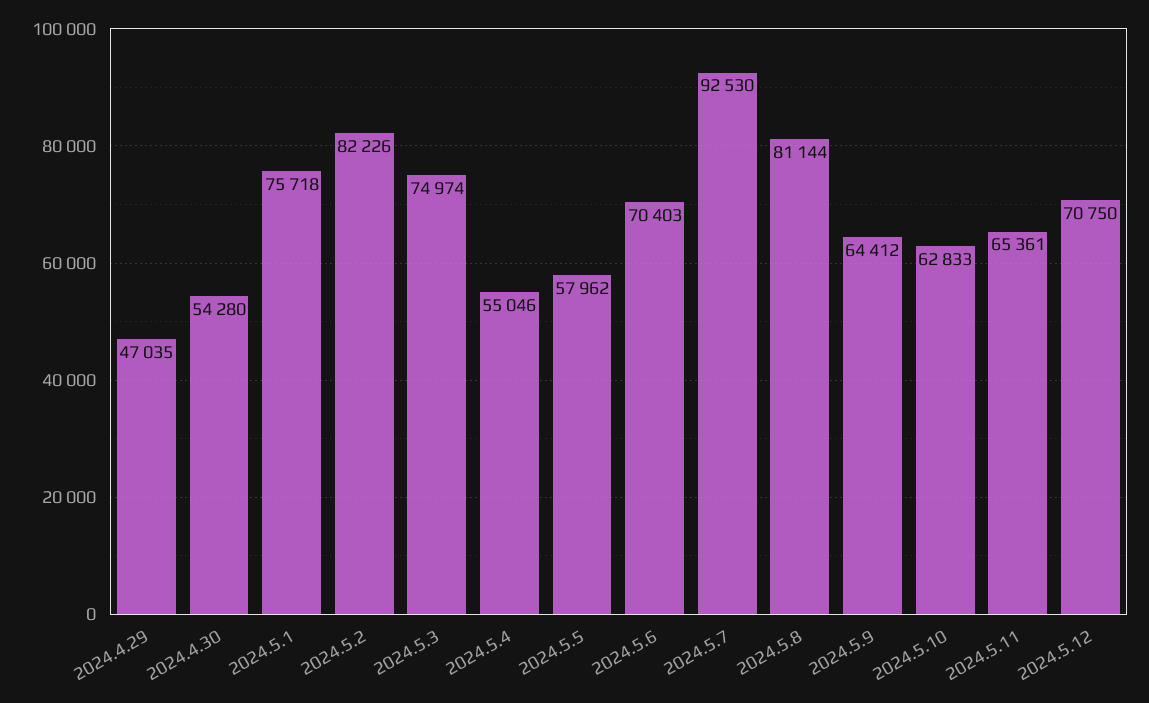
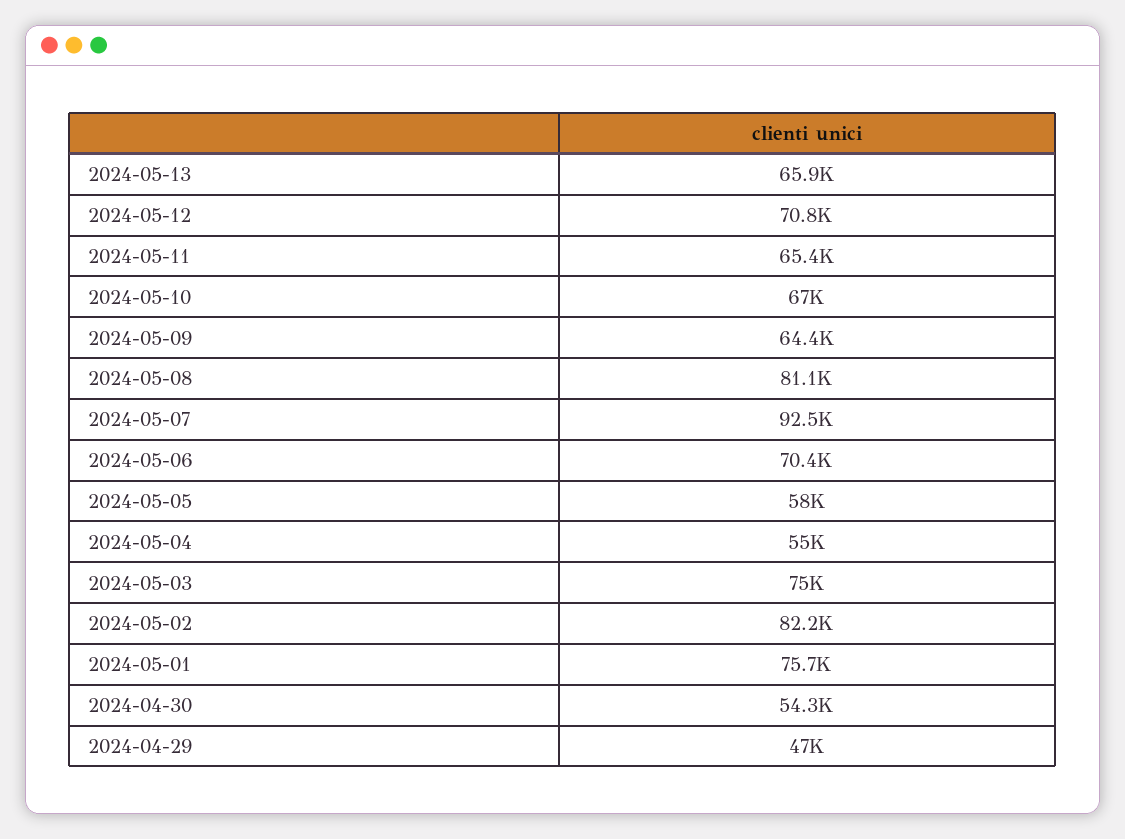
2024.5.10: 62833 -> 67000
2024-05-13: none -> 65900

